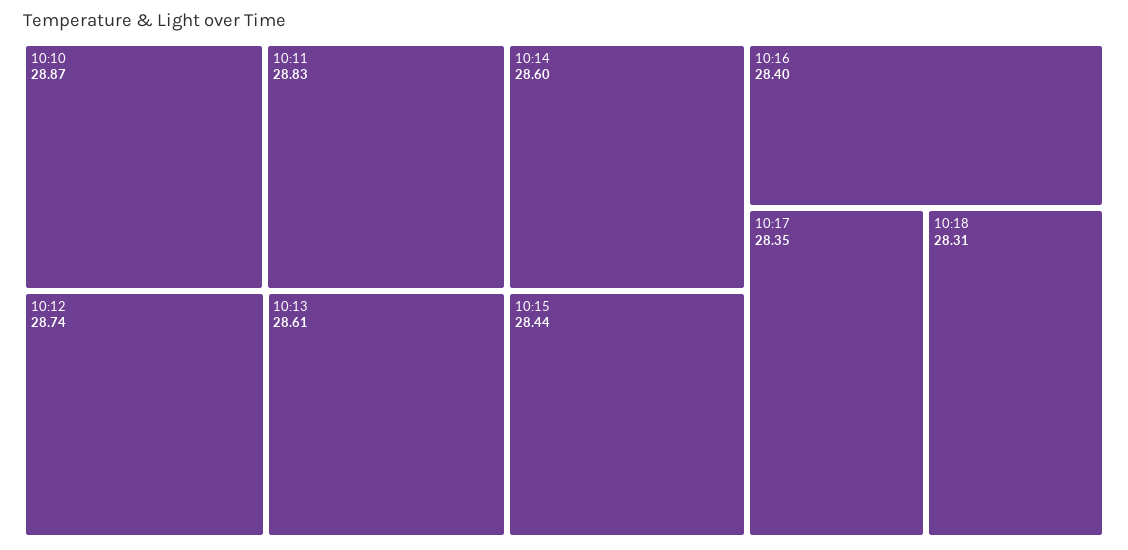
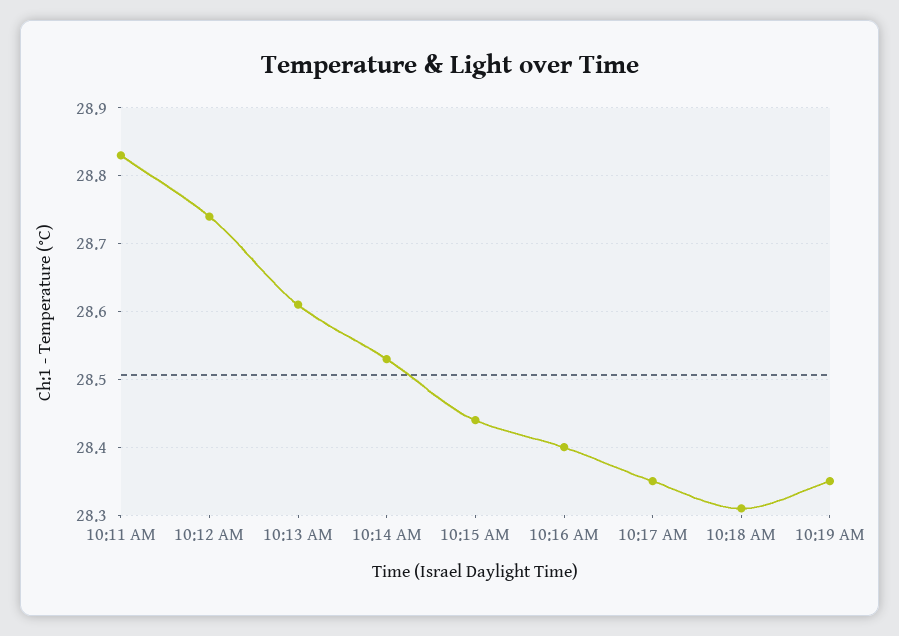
10:10: 28.87 -> none
10:14: 28.6 -> 28.53
10:19 AM: none -> 28.35

